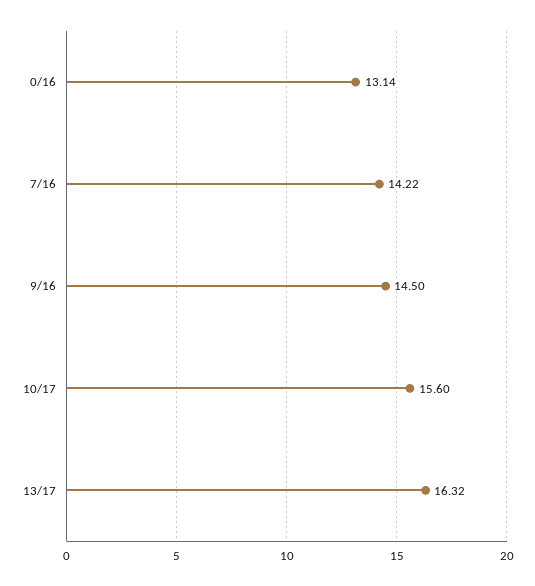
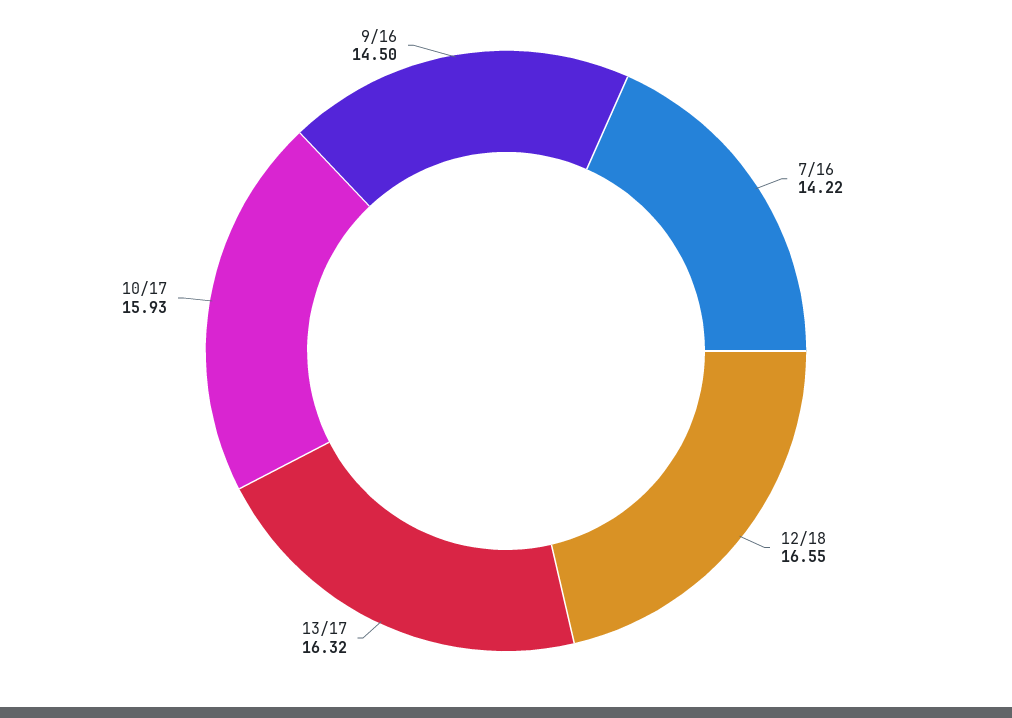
0/16: 13.14 -> none
10/17: 15.6 -> 15.93
12/18: none -> 16.55

